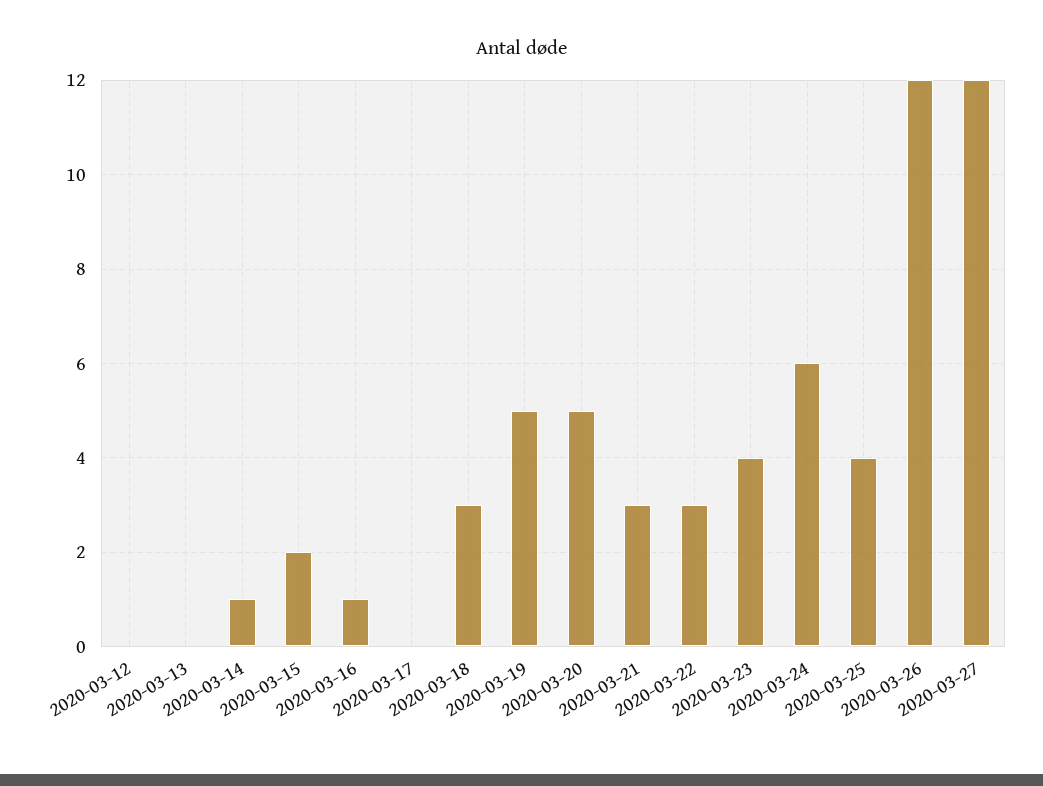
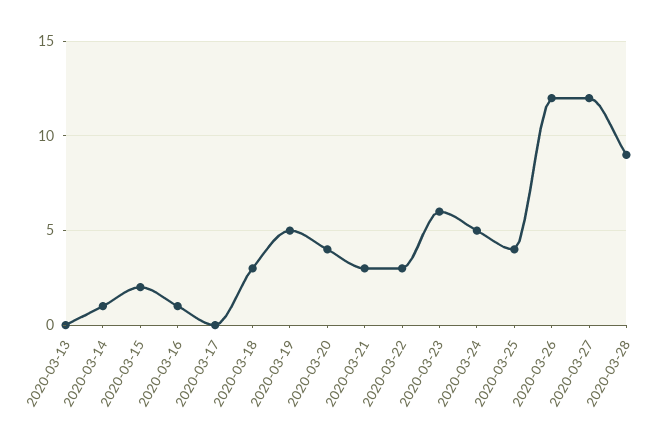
2020-03-12: 0 -> none
2020-03-20: 5 -> 4
2020-03-23: 4 -> 6
2020-03-24: 6 -> 5
2020-03-28: none -> 9

